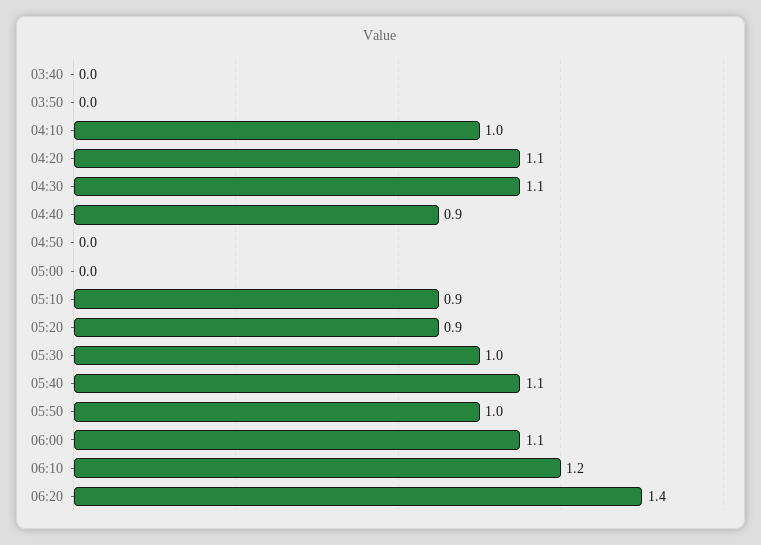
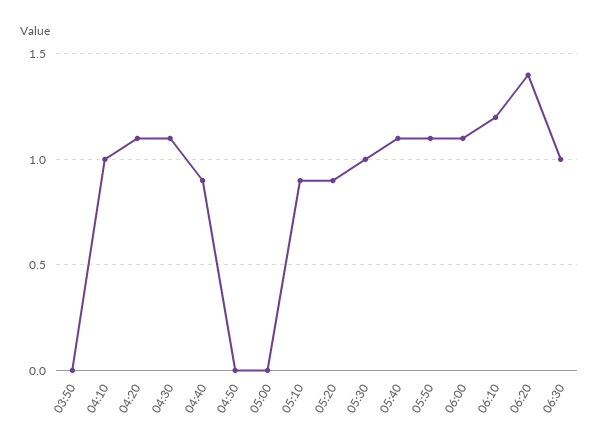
03:40: 0 -> none
05:50: 1 -> 1.1
06:30: none -> 1

